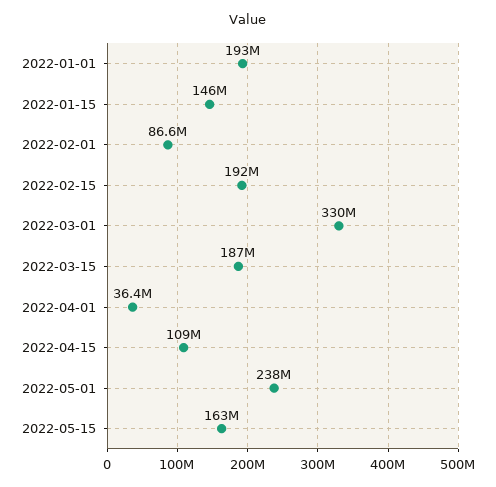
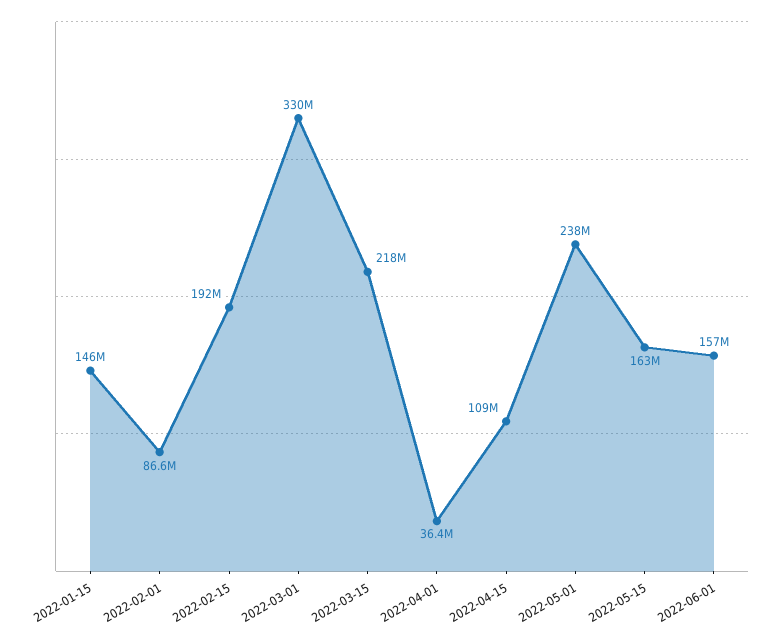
2022-01-01: 193000000 -> none
2022-03-15: 187000000 -> 218000000
2022-06-01: none -> 157000000

